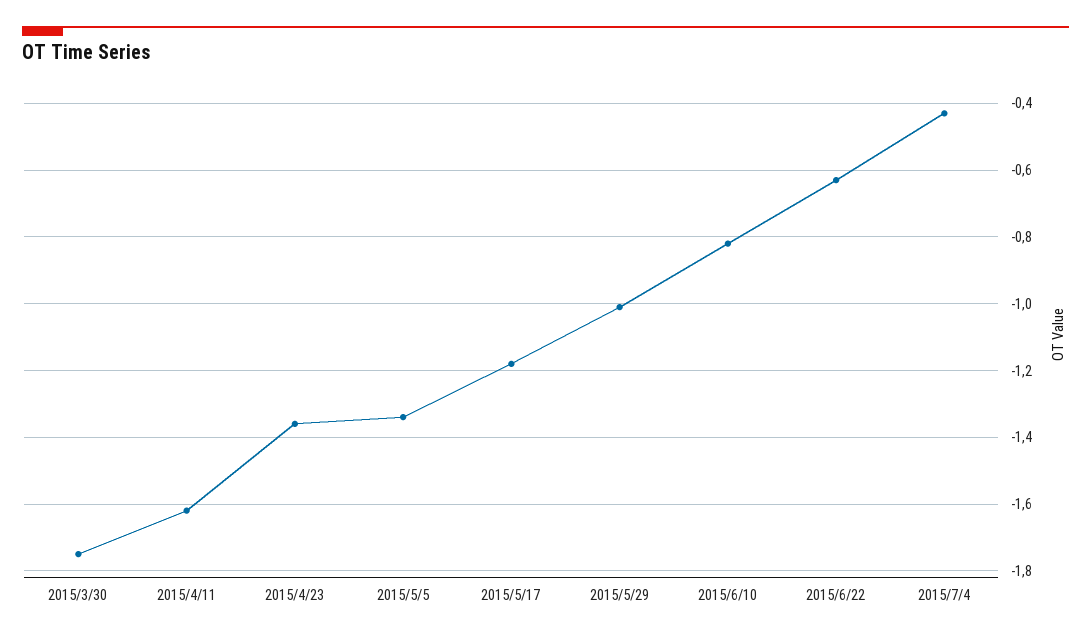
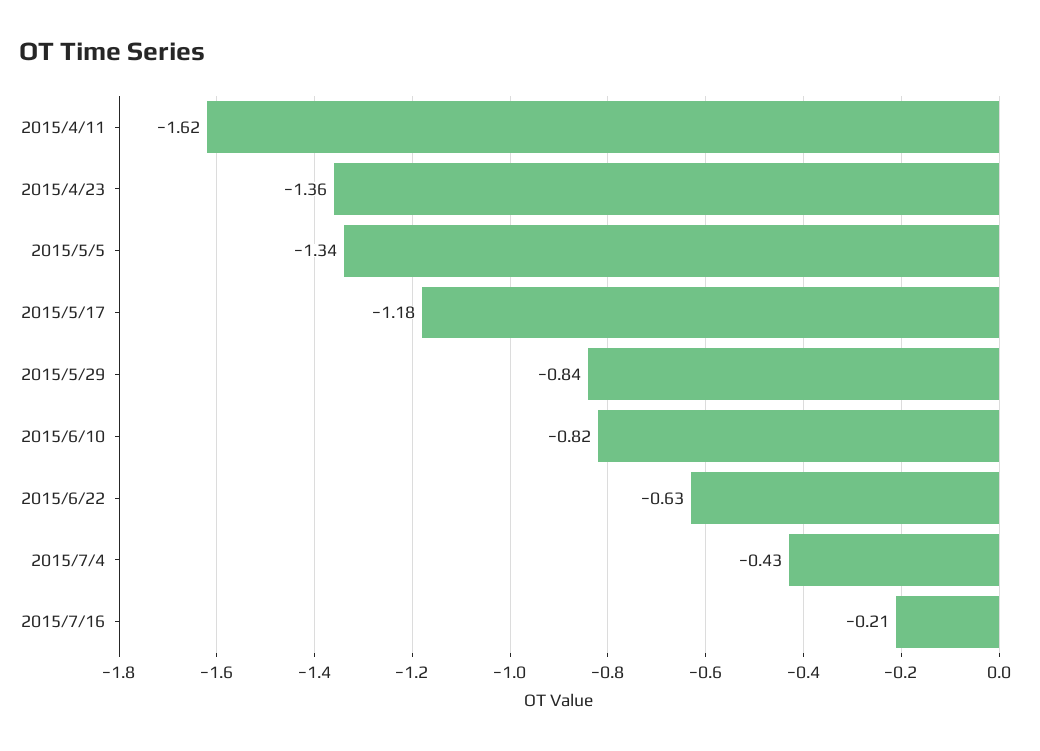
2015/3/30: -1.75 -> none
2015/5/29: -1 -> -0.84
2015/7/16: none -> -0.21

